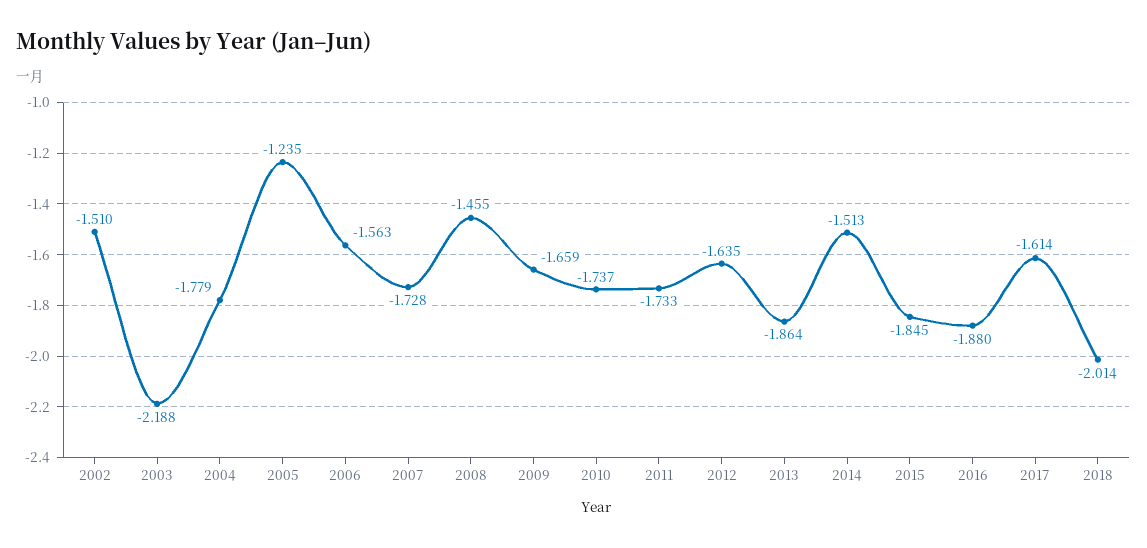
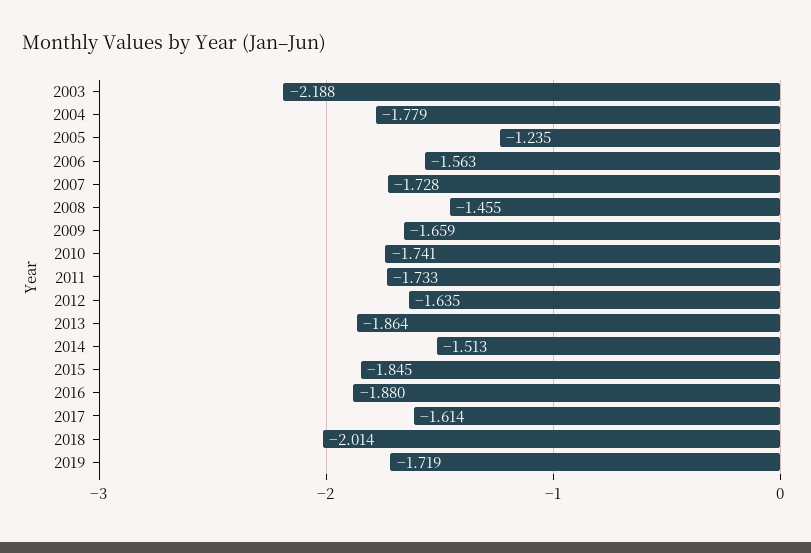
2002: -1.51 -> none
2010: -1.737 -> -1.741
2019: none -> -1.719

